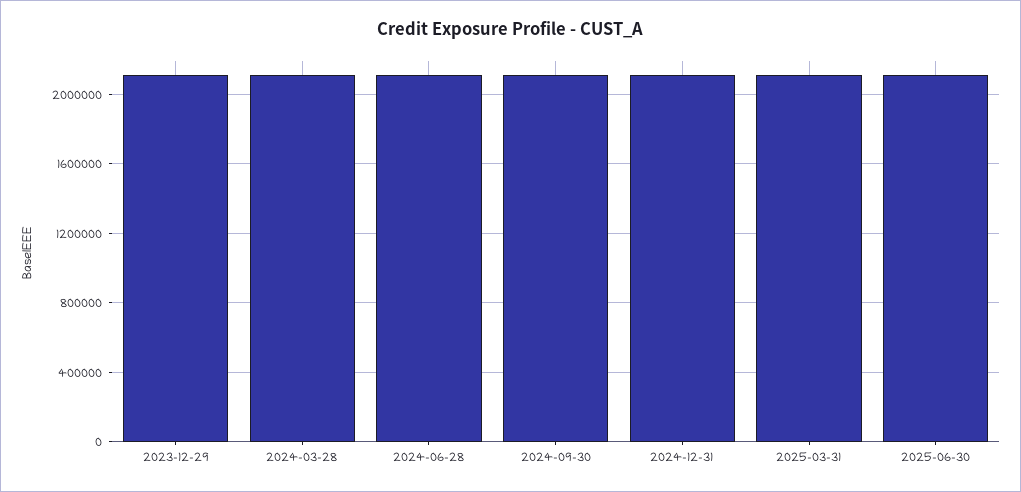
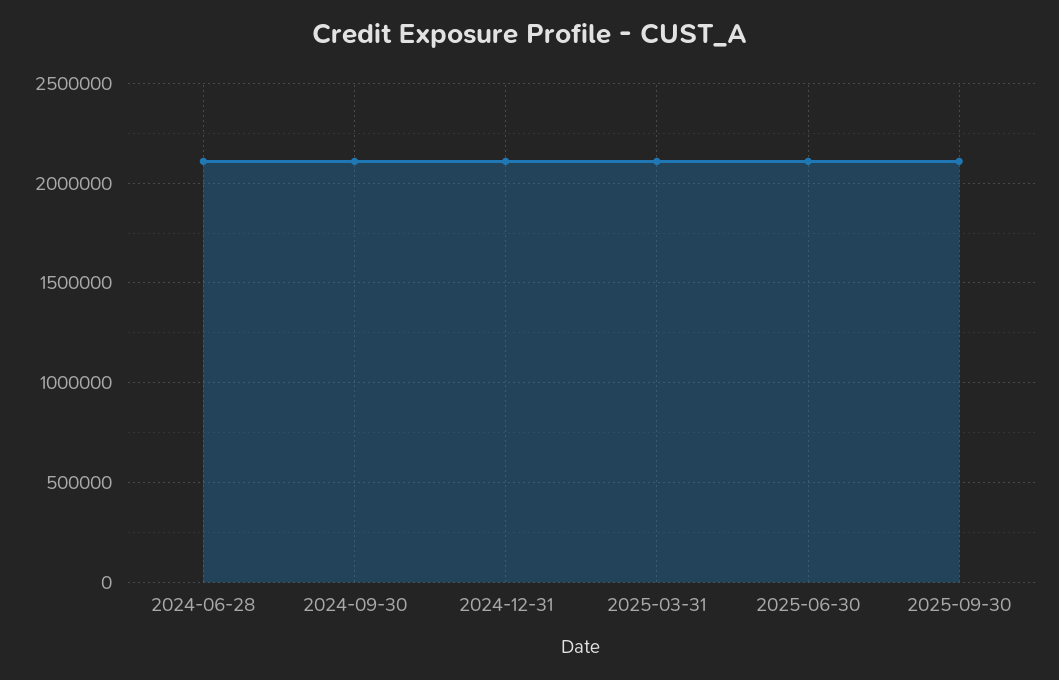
2023-12-29: 2100000 -> none
2024-03-28: 2100000 -> none
2025-09-30: none -> 2100000

